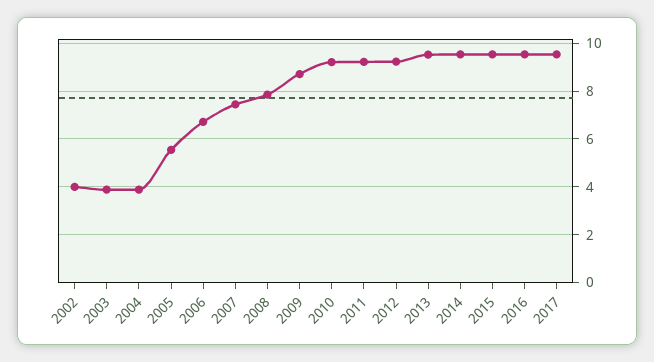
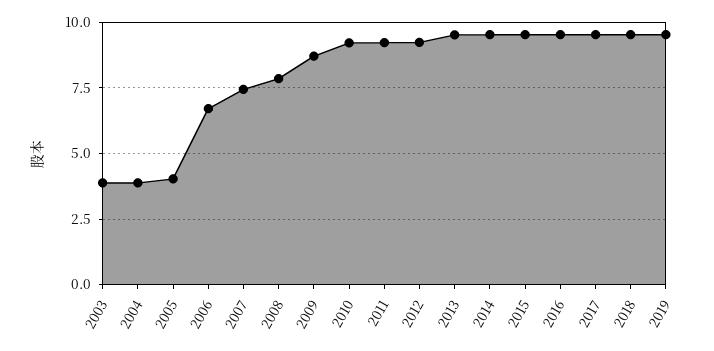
2002: 4 -> none
2005: 5.5 -> 4
2018: none -> 9.5
2019: none -> 9.5

